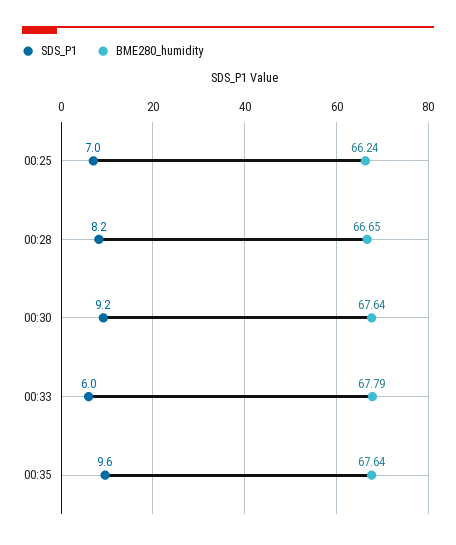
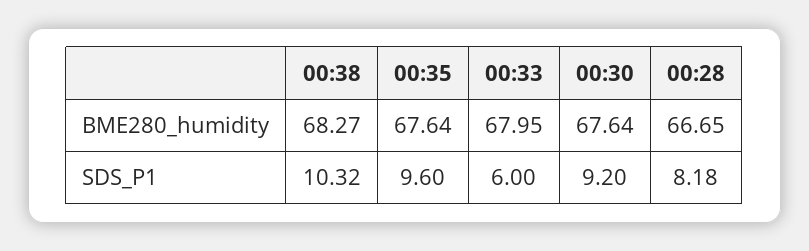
SDS_P1, 00:25: 7 -> none
BME280_humidity, 00:25: 66.24 -> none
BME280_humidity, 00:33: 67.79 -> 67.95
BME280_humidity, 00:38: none -> 68.27
SDS_P1, 00:38: none -> 10.32

